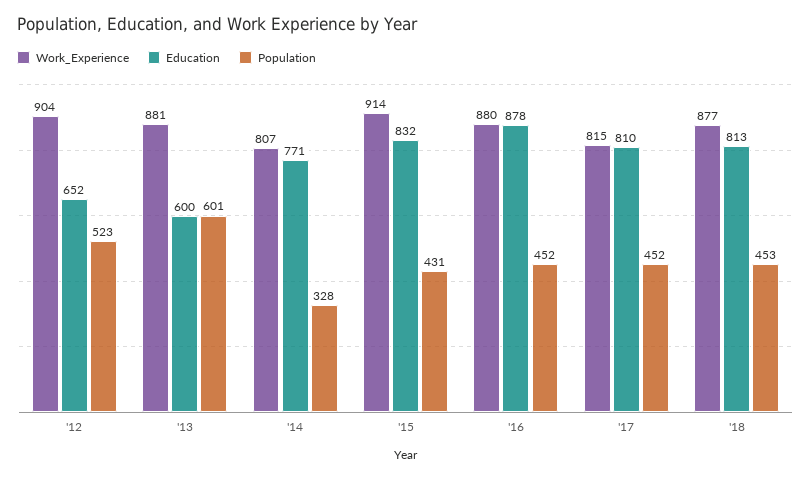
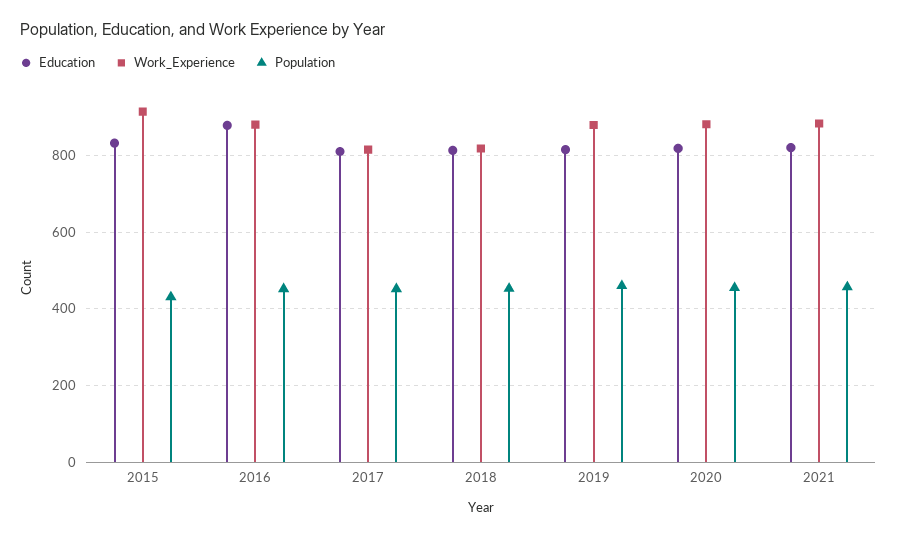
Work_Experience, '12: 904 -> none
Education, '12: 652 -> none
Population, '12: 523 -> none
Work_Experience, '13: 881 -> none
Education, '13: 600 -> none
Population, '13: 601 -> none
Work_Experience, '14: 807 -> none
Education, '14: 771 -> none
Population, '14: 328 -> none
Work_Experience, '18: 877 -> 820
Education, 2019: none -> 820
Work_Experience, 2019: none -> 880
Population, 2019: none -> 460
Education, 2020: none -> 820
Work_Experience, 2020: none -> 880
Population, 2020: none -> 460
Education, 2021: none -> 820
Work_Experience, 2021: none -> 880
Population, 2021: none -> 460

